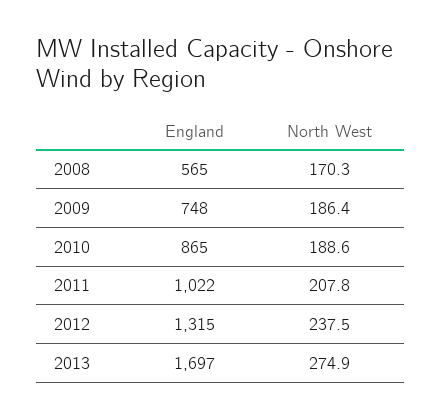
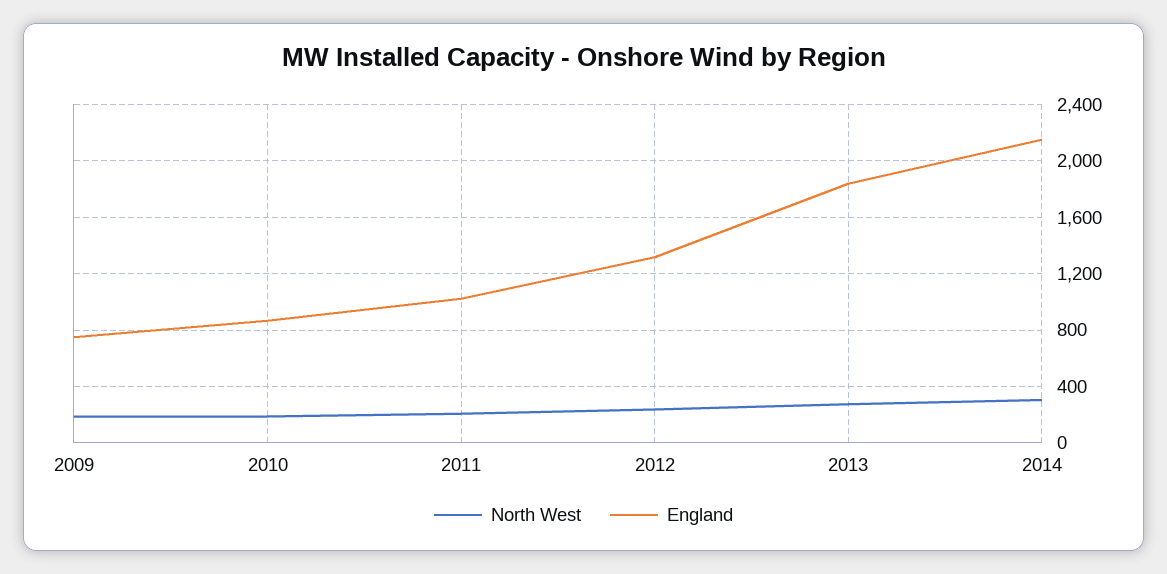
England, 2008: 565 -> none
North West, 2008: 170.3 -> none
England, 2013: 1697 -> 1850
North West, 2014: none -> 300
England, 2014: none -> 2150

